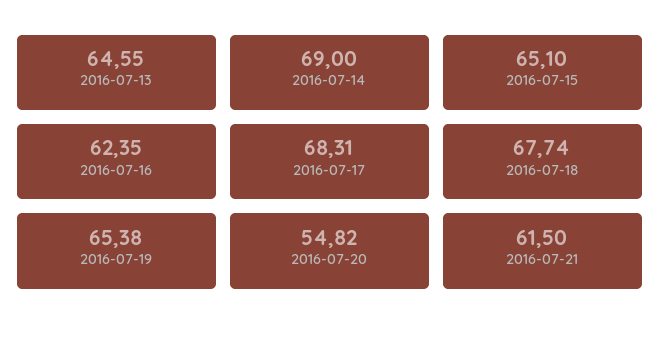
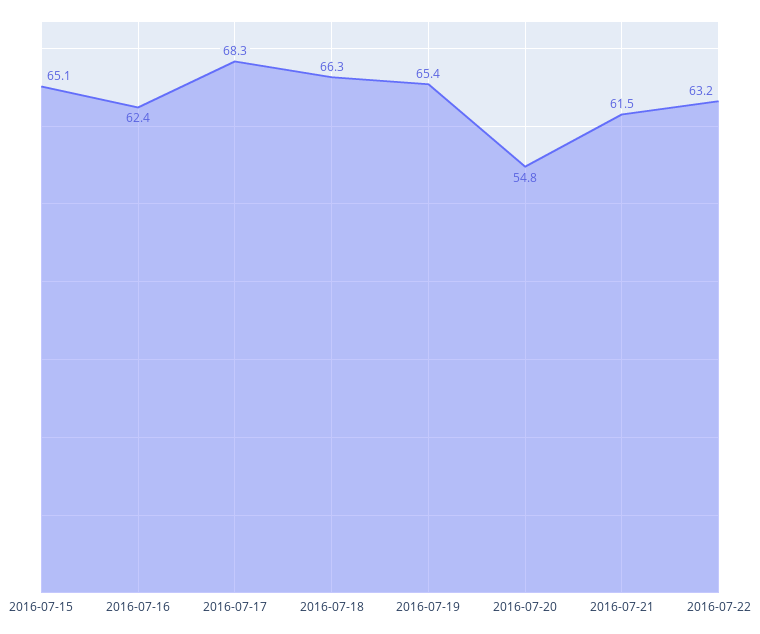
2016-07-13: 64.55 -> none
2016-07-14: 69 -> none
2016-07-18: 67.74 -> 66.3
2016-07-22: none -> 63.2

